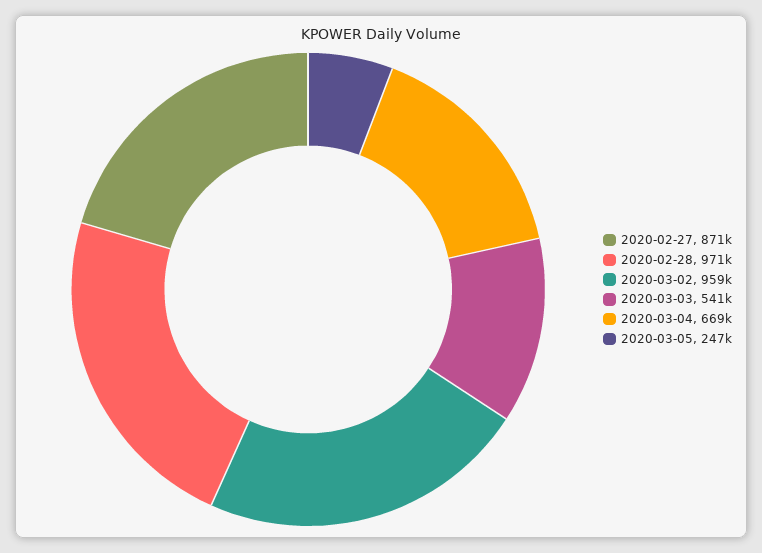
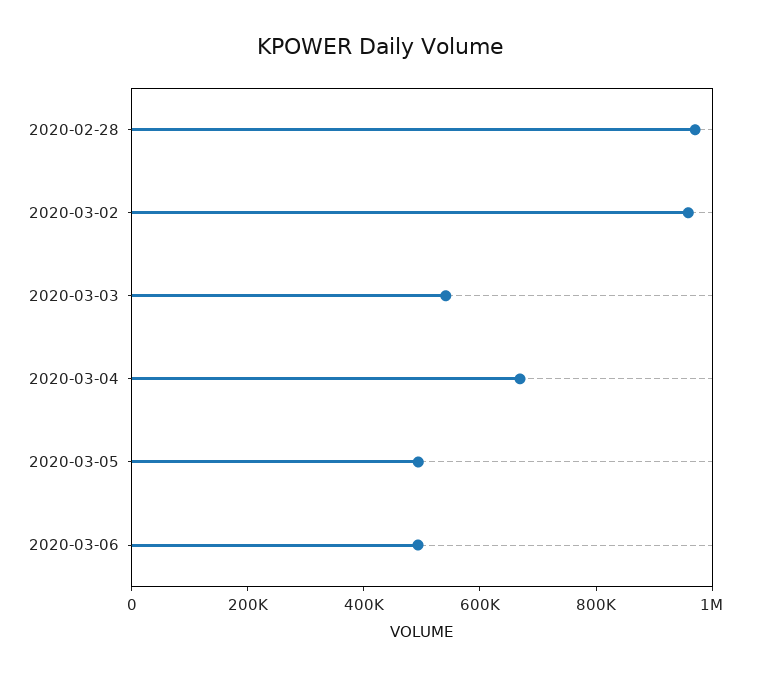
2020-02-27: 871000 -> none
2020-03-05: 247000 -> 500000
2020-03-06: none -> 500000

